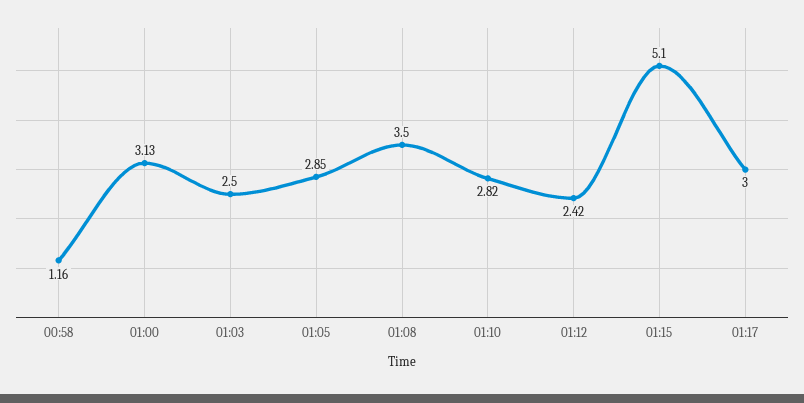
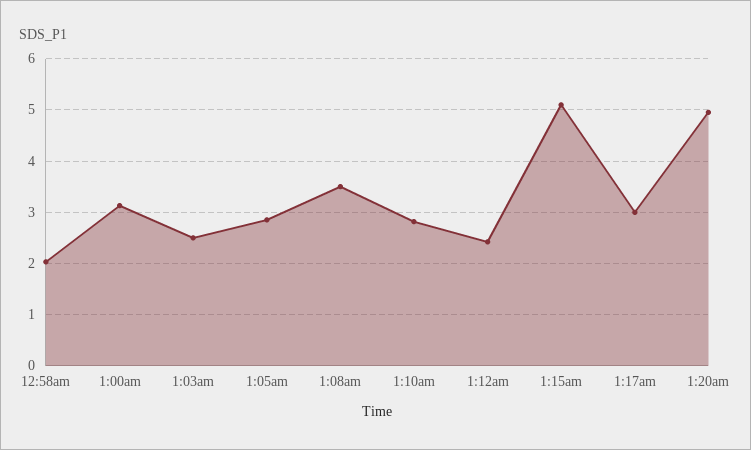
00:58: 1.16 -> 2
1:20am: none -> 5

